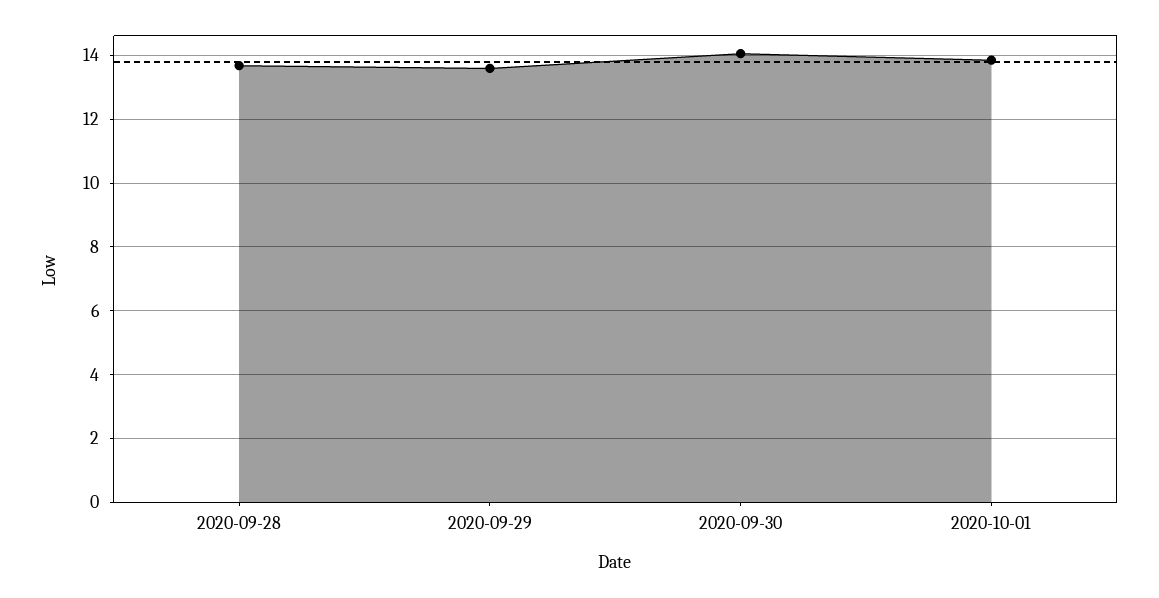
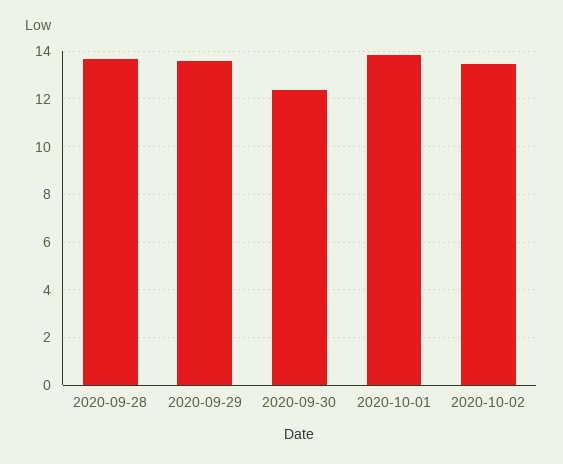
2020-09-30: 14 -> 12.5
2020-10-02: none -> 13.5

